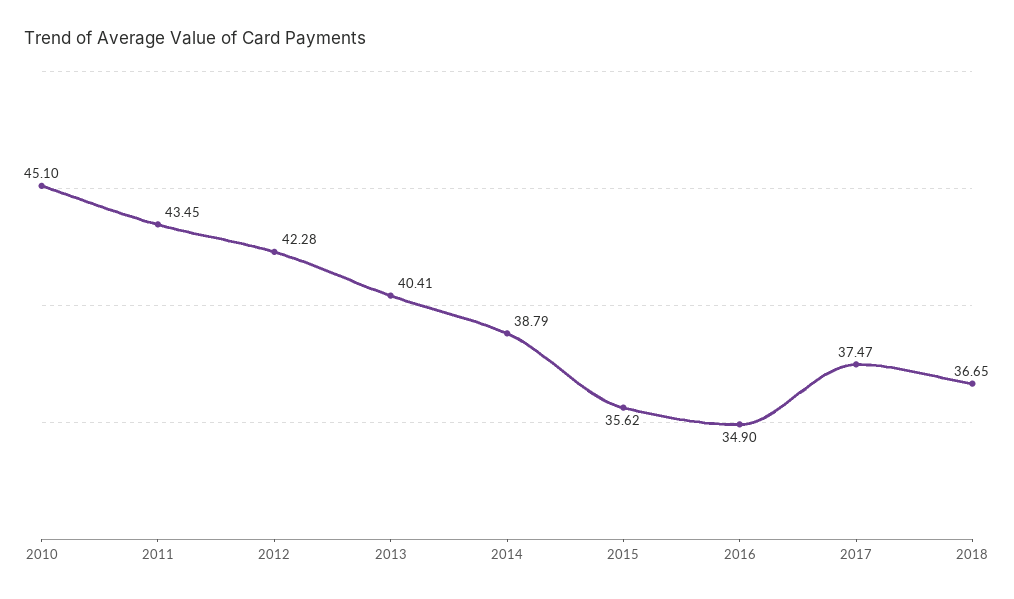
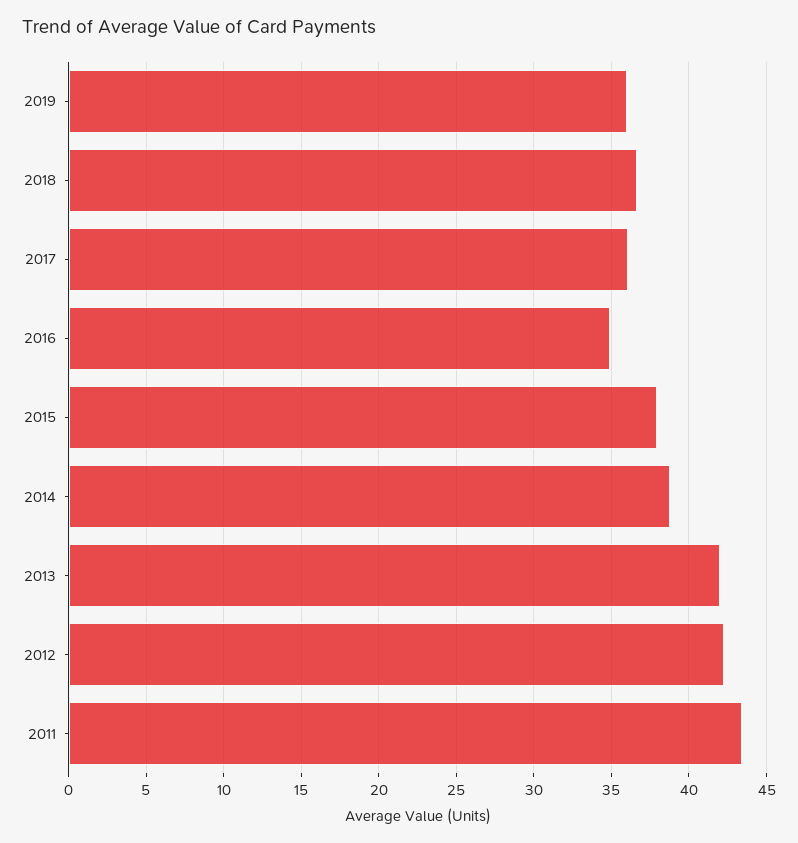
2010: 45.1 -> none
2013: 40.41 -> 42
2015: 35.62 -> 38
2017: 37.47 -> 36
2019: none -> 36

